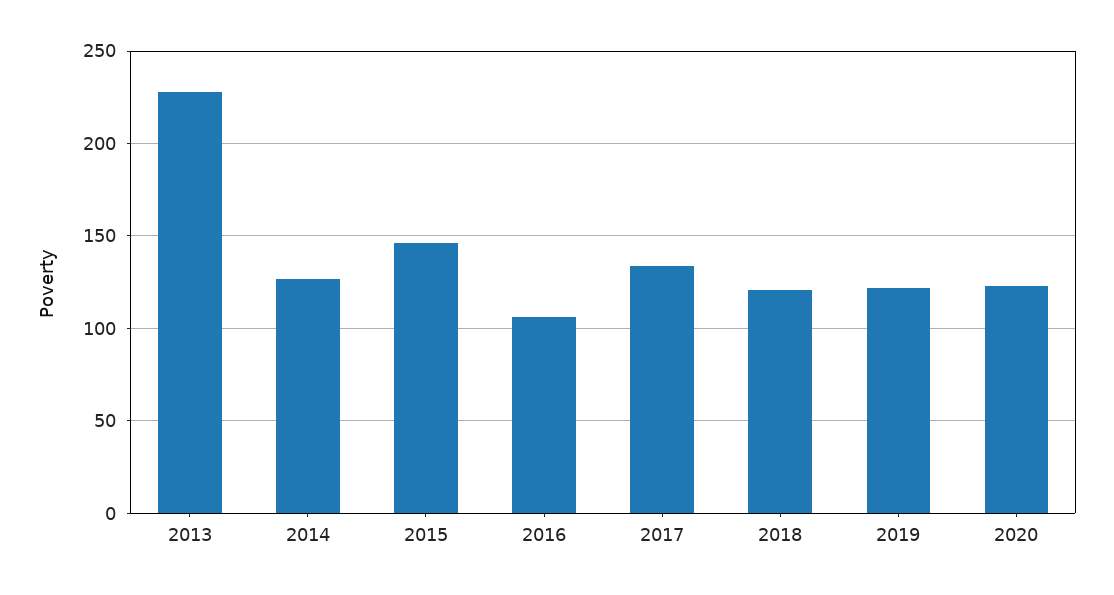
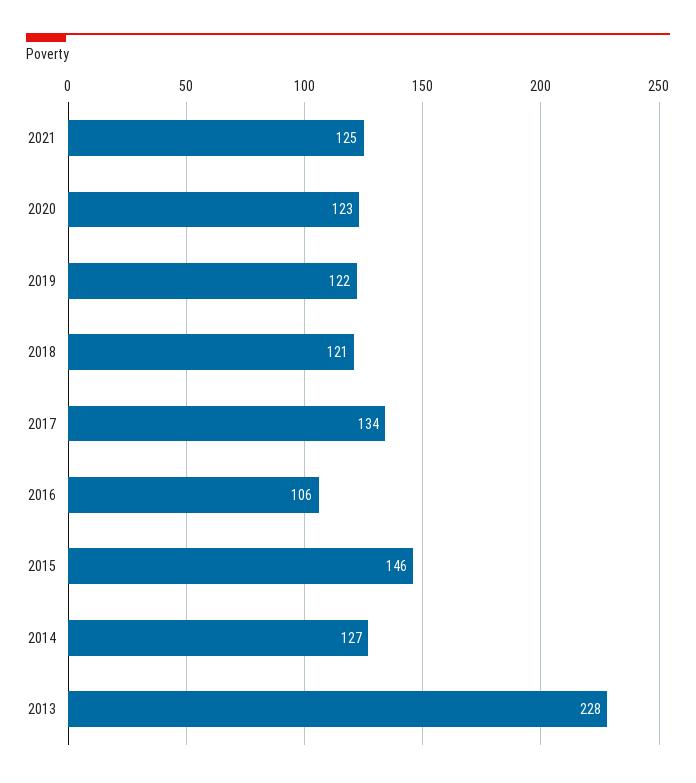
2021: none -> 125

